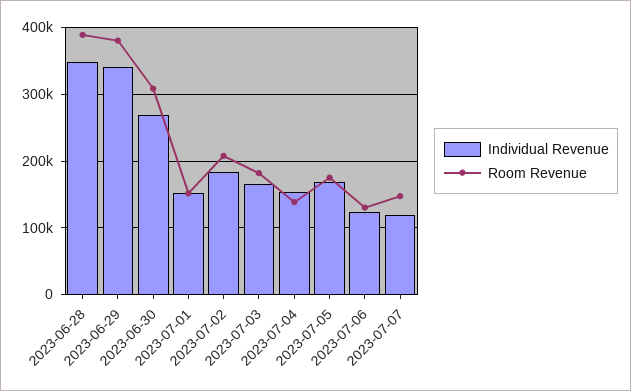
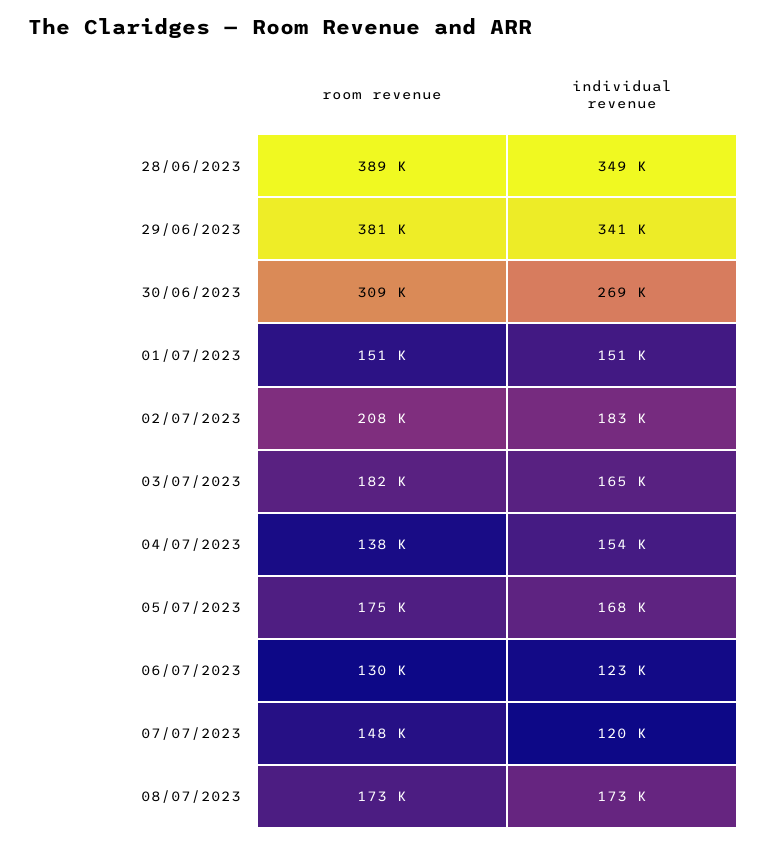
Room Revenue, 08/07/2023: none -> 173000
Individual Revenue, 08/07/2023: none -> 173000

